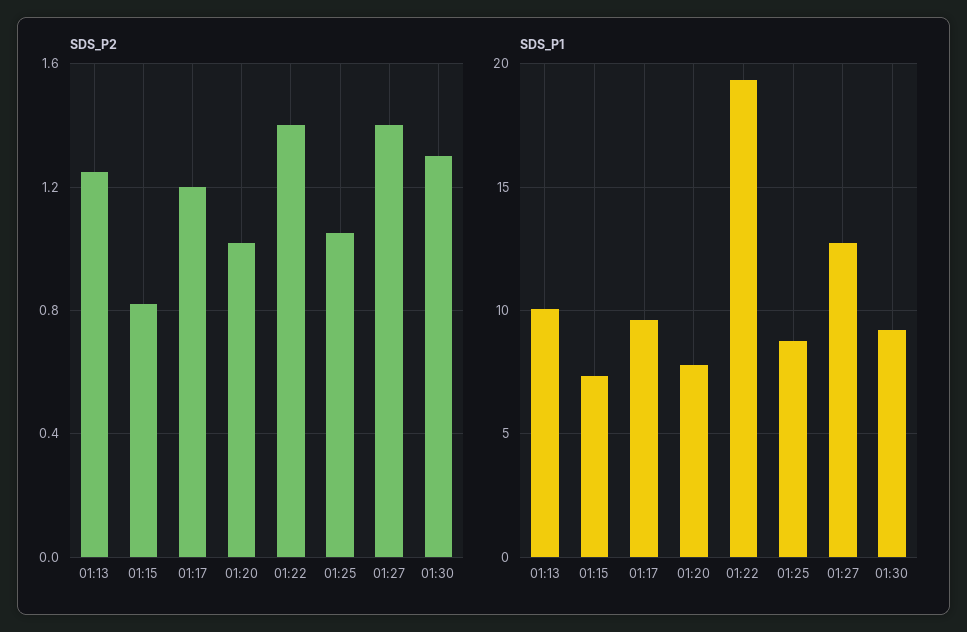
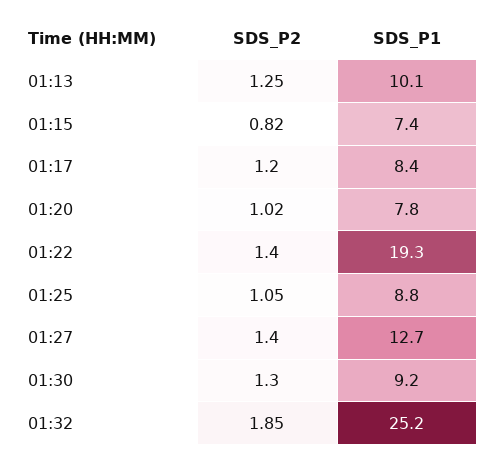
SDS_P1, 01:17: 9.5 -> 8.4
SDS_P2, 01:32: none -> 1.85
SDS_P1, 01:32: none -> 25.2

